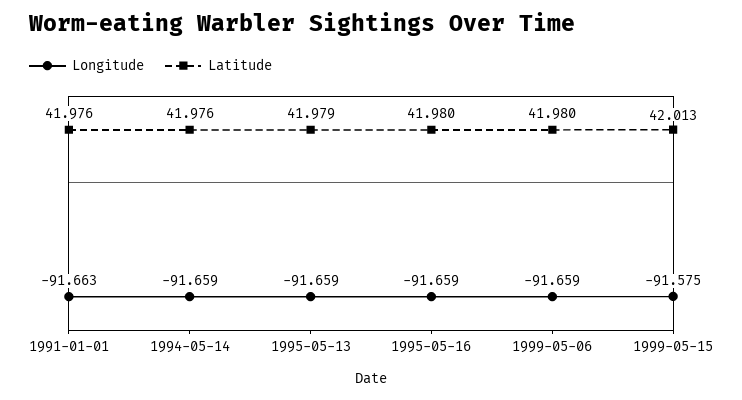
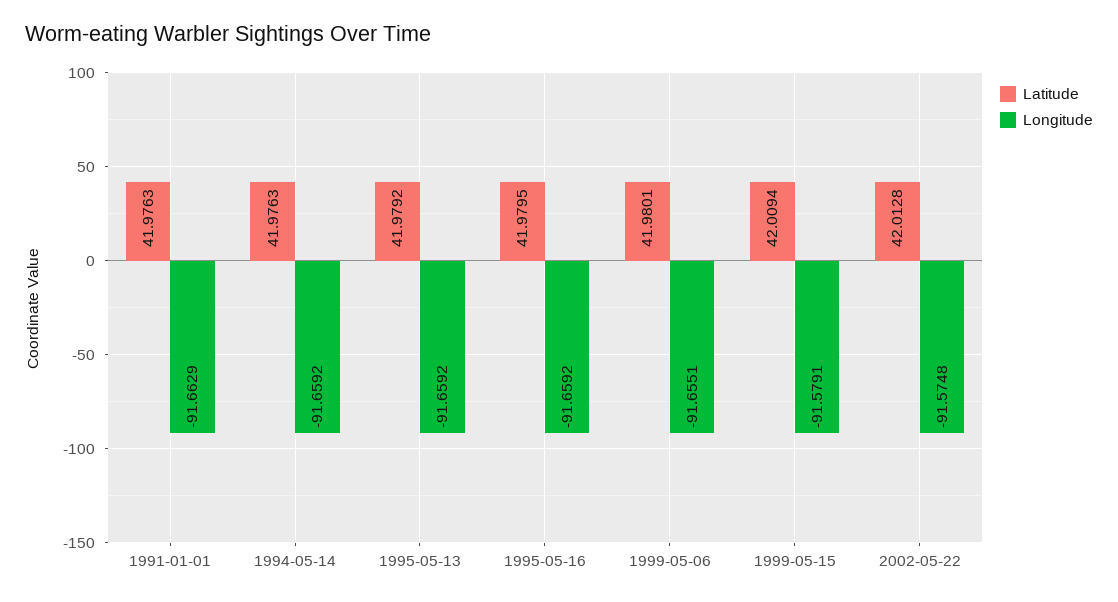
Longitude, 1999-05-06: -91.659 -> -91.6551
Longitude, 1999-05-15: -91.575 -> -91.5791
Latitude, 1999-05-15: 42.013 -> 42.0094
Latitude, 2002-05-22: none -> 42.0128
Longitude, 2002-05-22: none -> -91.5748

